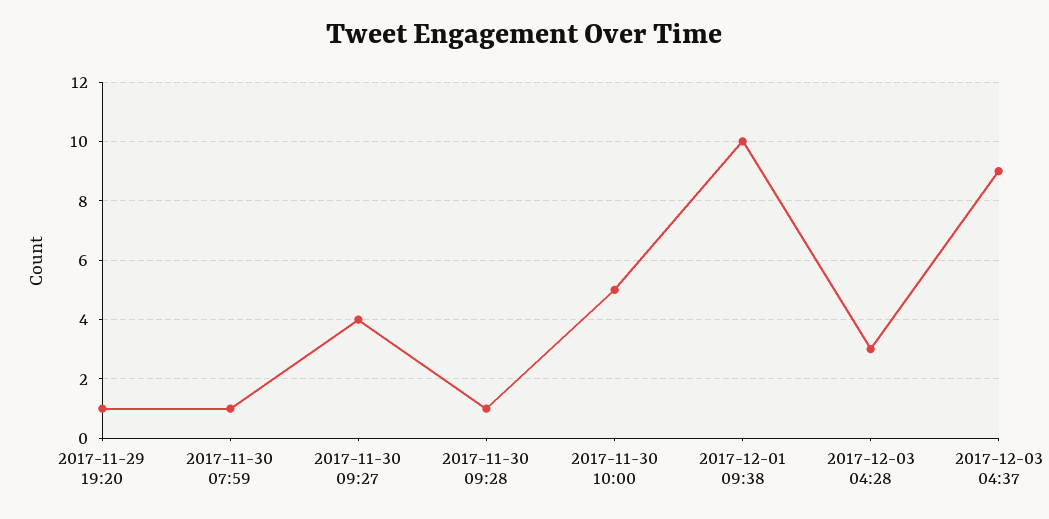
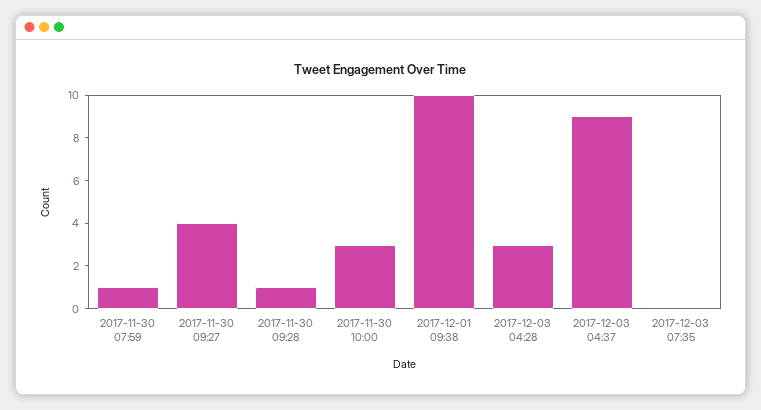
2017-11-29 19:20: 1 -> none
2017-11-30 10:00: 5 -> 3
2017-12-03 07:35: none -> 0

